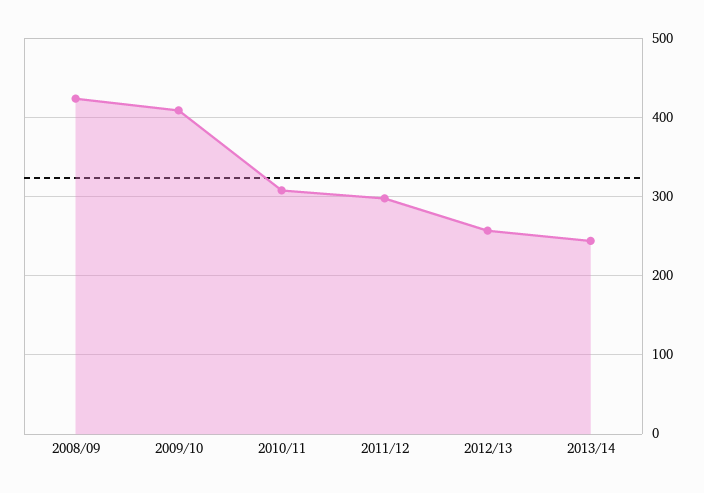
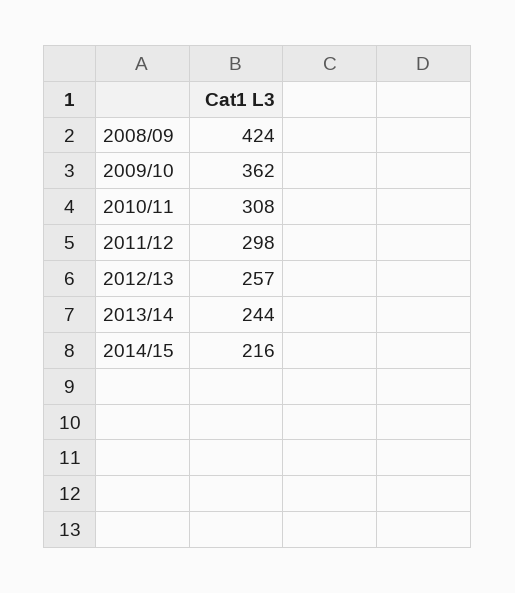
2009/10: 410 -> 362
2014/15: none -> 216

